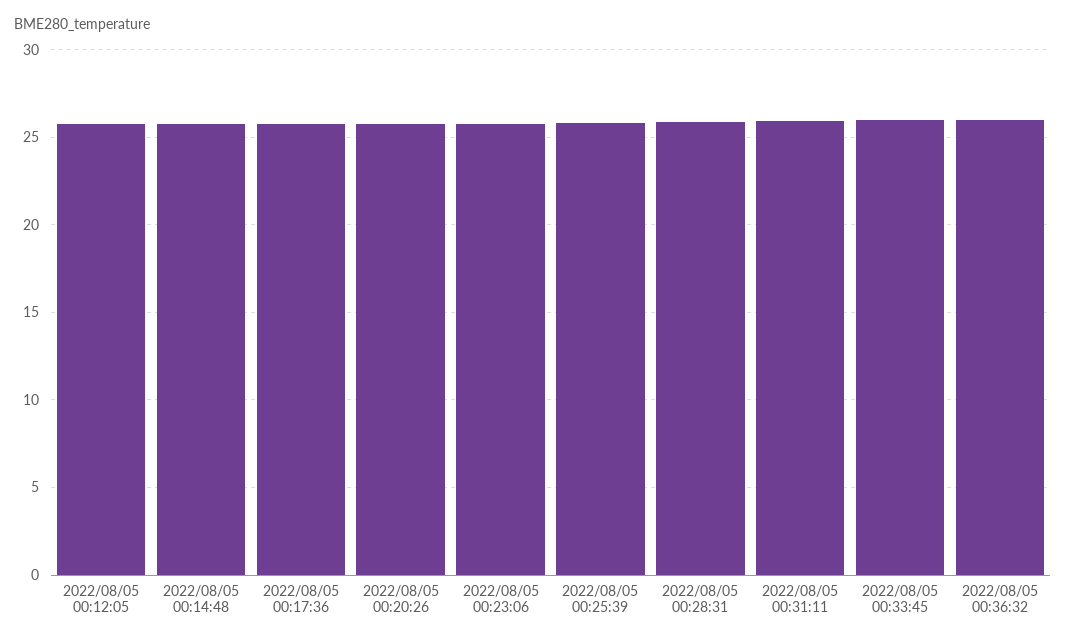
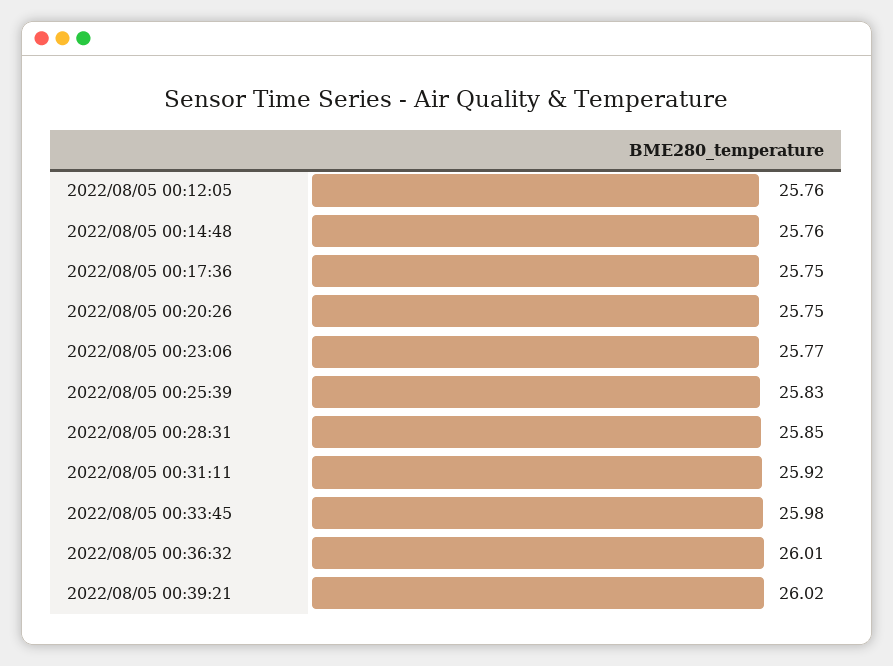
2022/08/05 00:39:21: none -> 26.02

